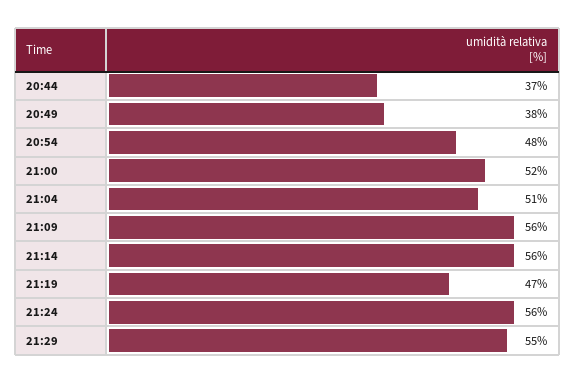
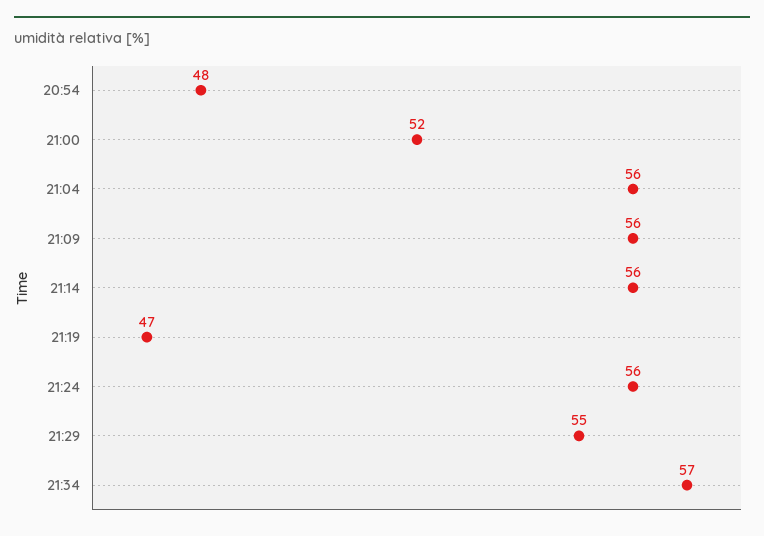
20:44: 37 -> none
20:49: 38 -> none
21:04: 51 -> 56
21:34: none -> 57

